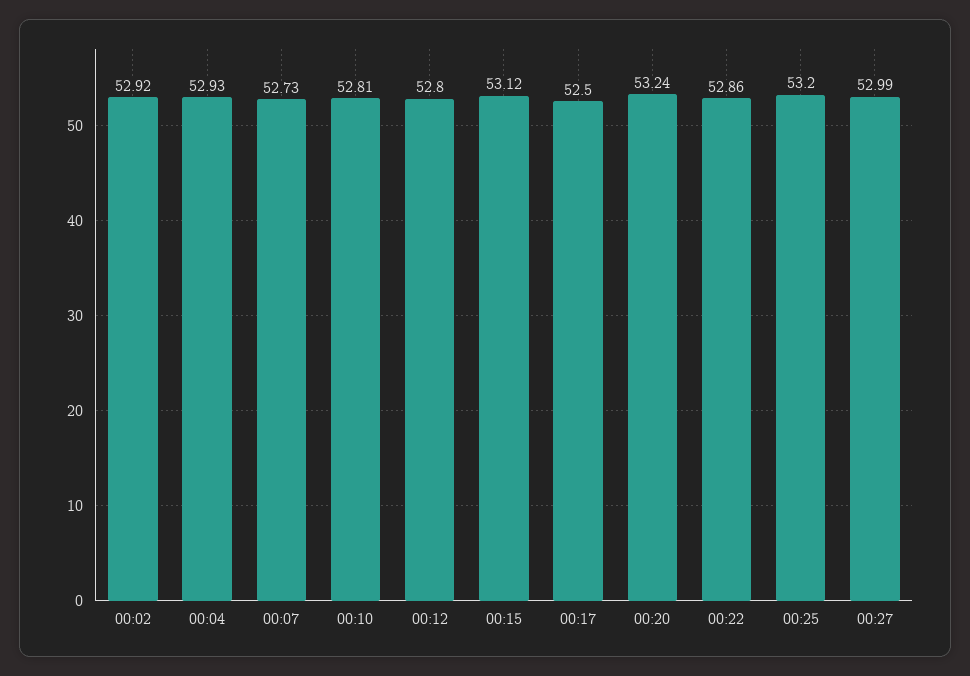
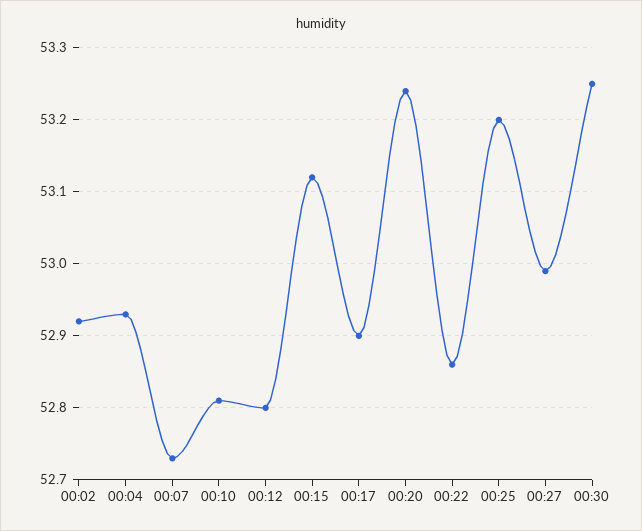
00:17: 52.5 -> 52.9
00:30: none -> 53.25

